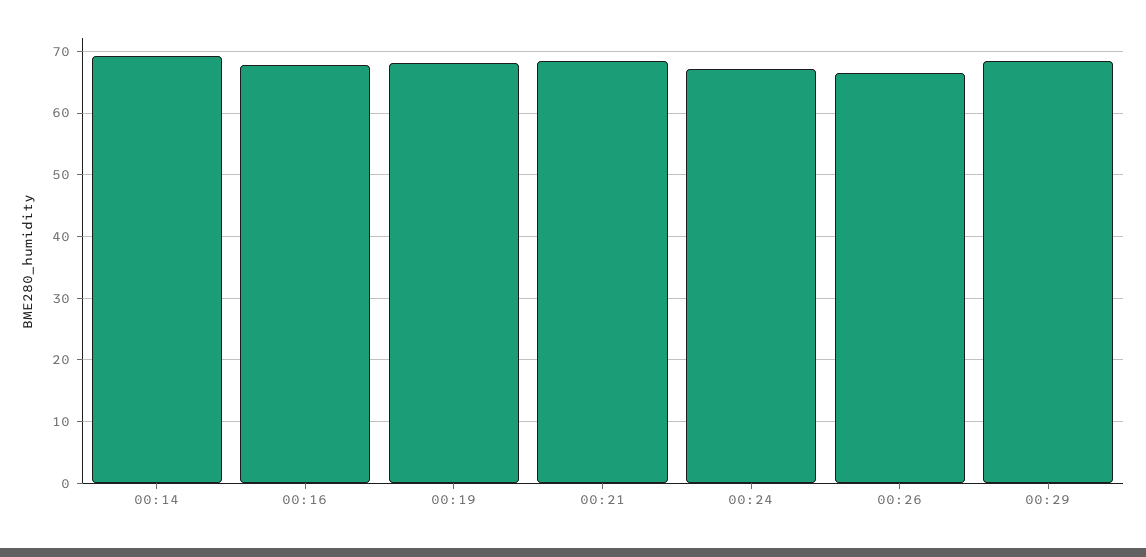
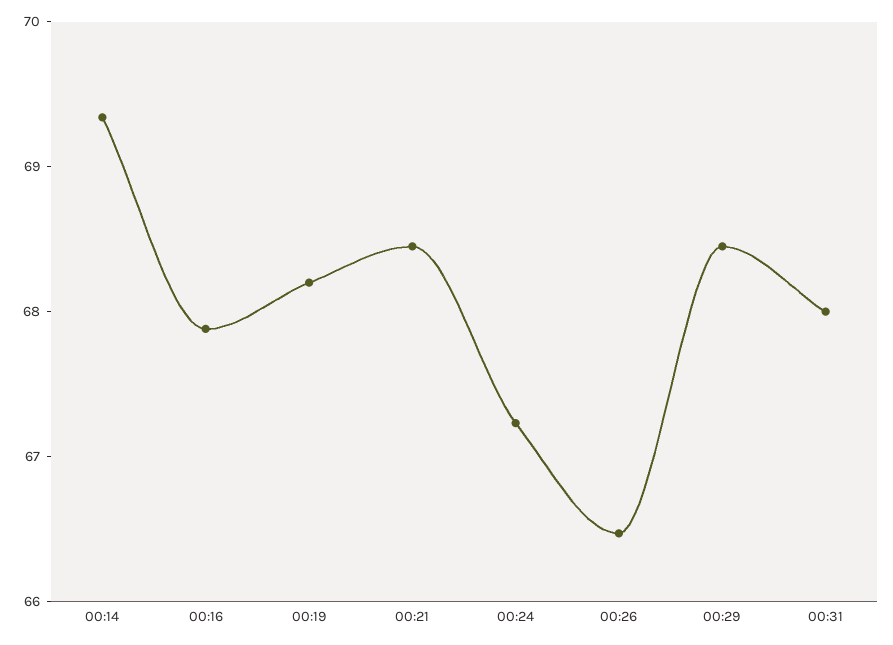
00:31: none -> 68

